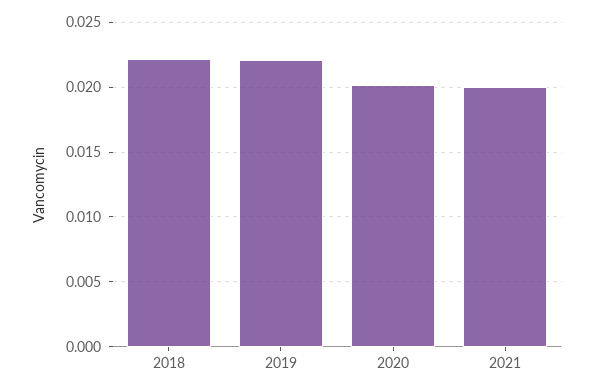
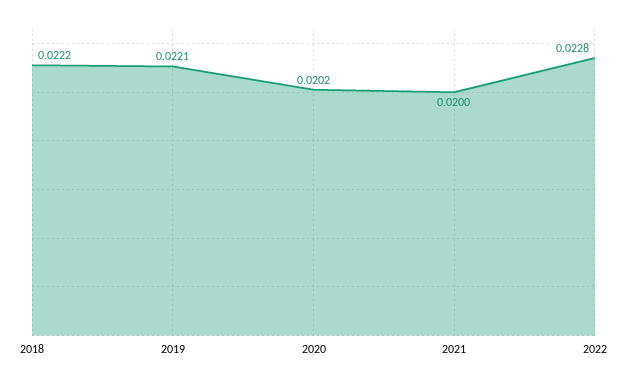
2022: none -> 0.0228

